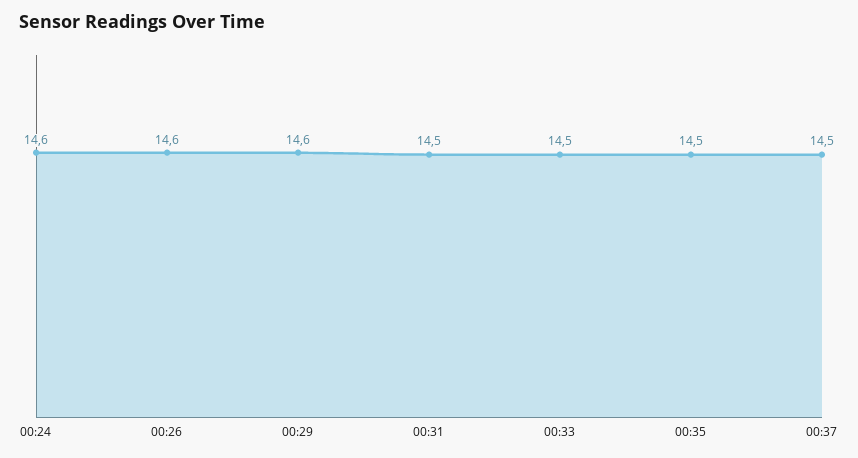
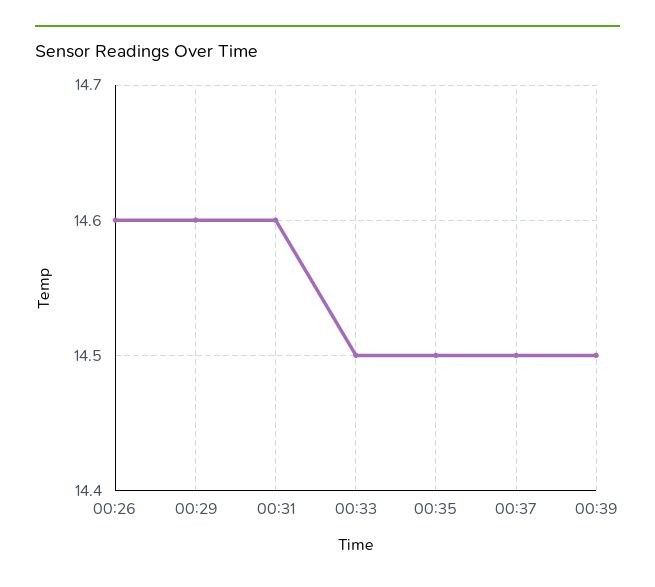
00:24: 14.6 -> none
00:31: 14.5 -> 14.6
00:39: none -> 14.5

